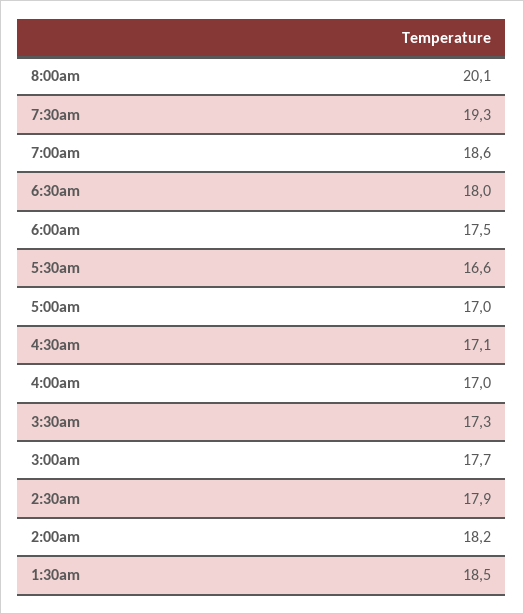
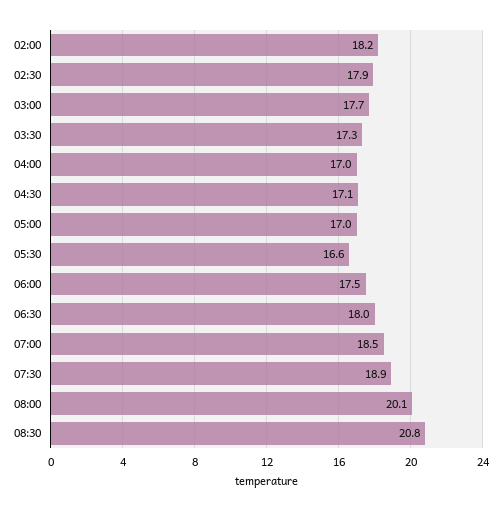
7:30am: 19.3 -> 18.9
7:00am: 18.6 -> 18.5
1:30am: 18.5 -> none
08:30: none -> 20.8

